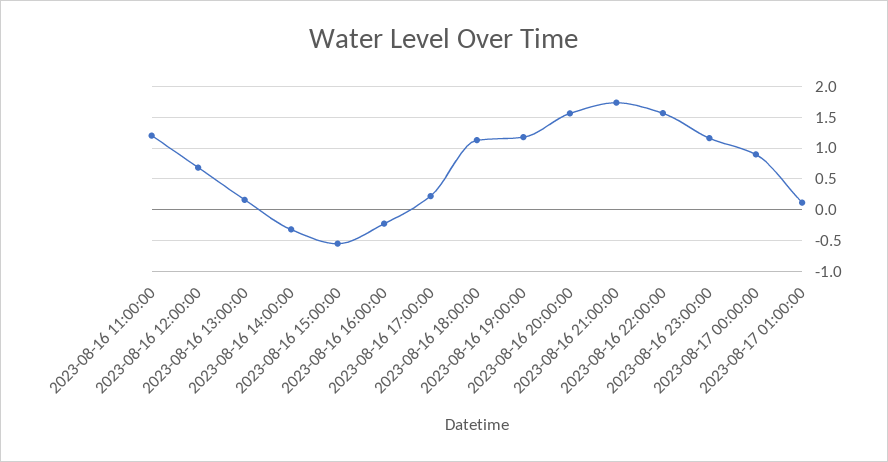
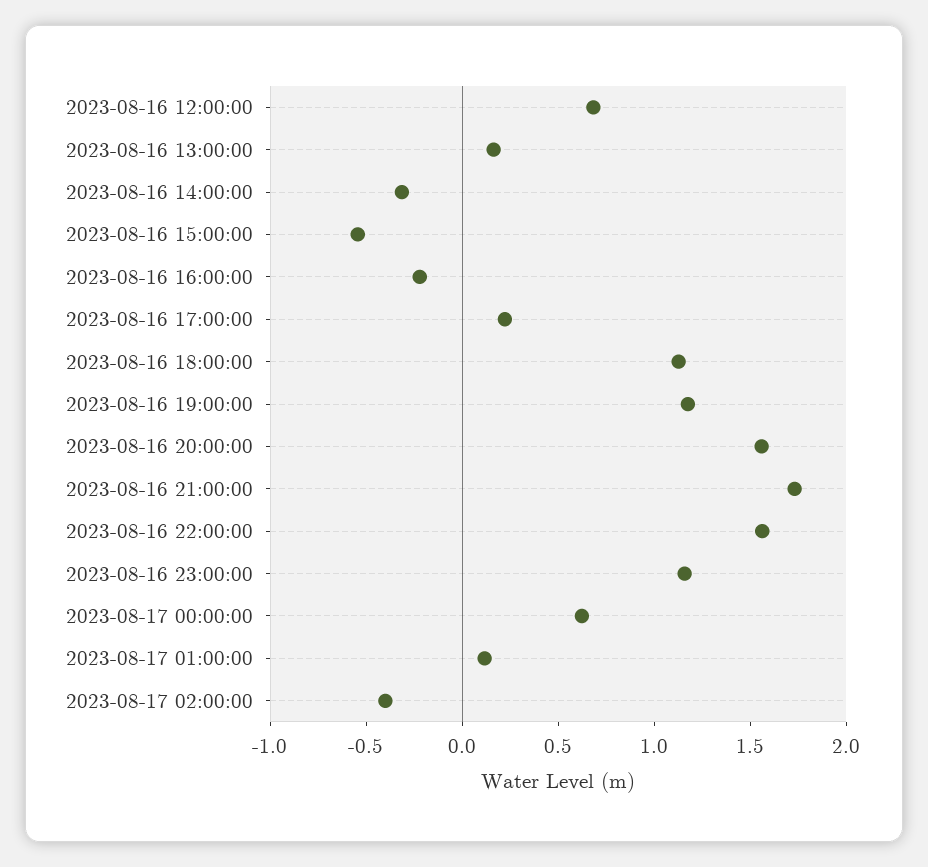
2023-08-16 11:00:00: 1.2 -> none
2023-08-17 00:00:00: 0.9 -> 0.6
2023-08-17 02:00:00: none -> -0.4

